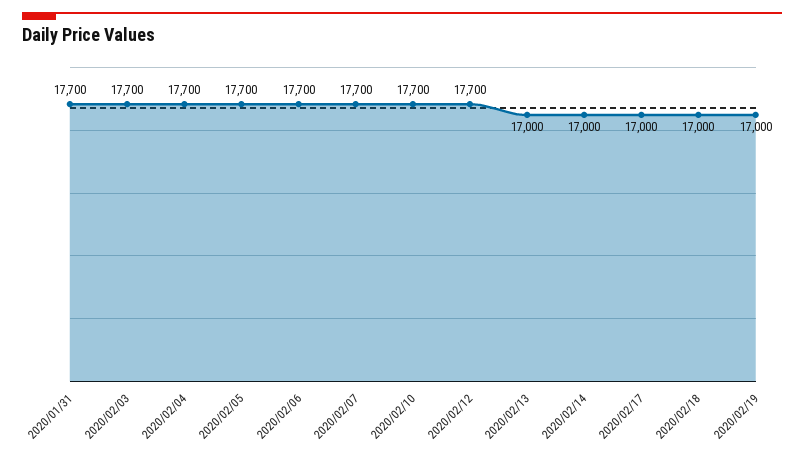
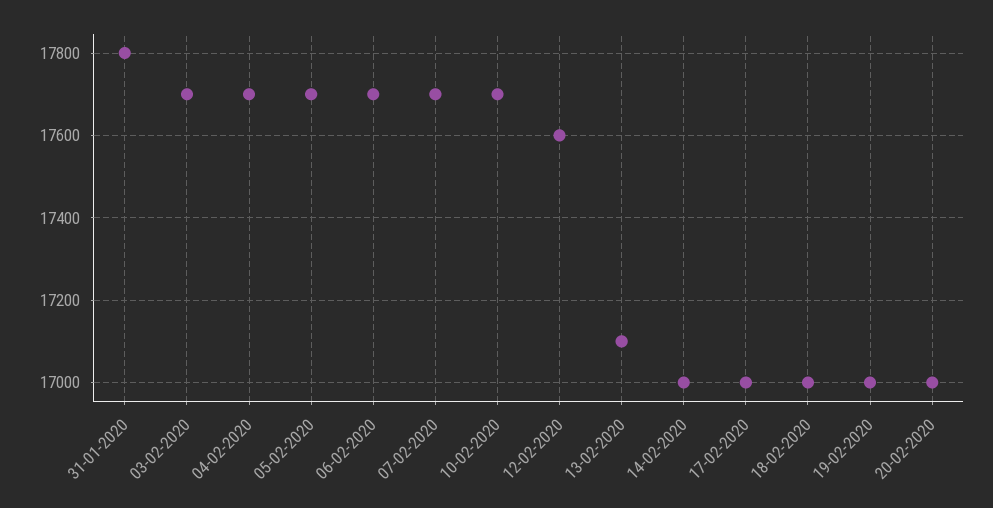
2020/01/31: 17700 -> 17800
2020/02/12: 17700 -> 17600
2020/02/13: 17000 -> 17100
20-02-2020: none -> 17000

